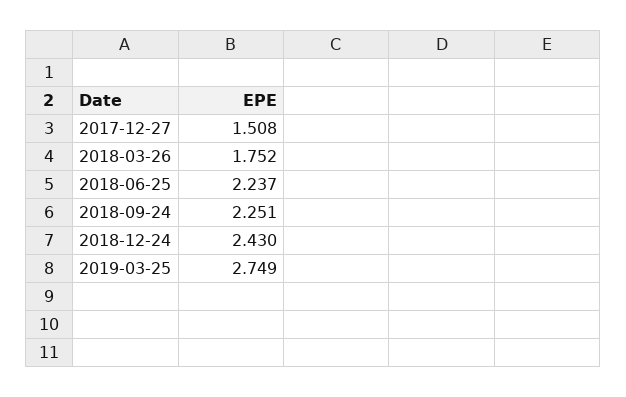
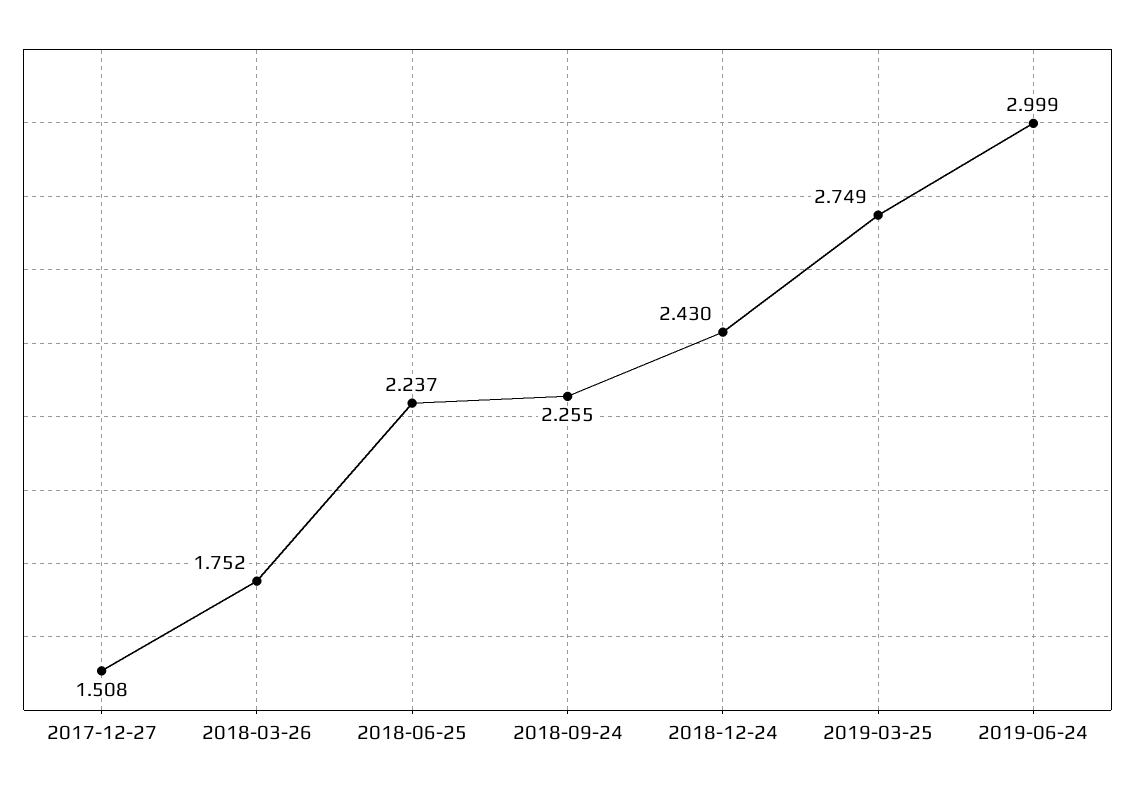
2018-09-24: 2.251 -> 2.255
2019-06-24: none -> 2.999

